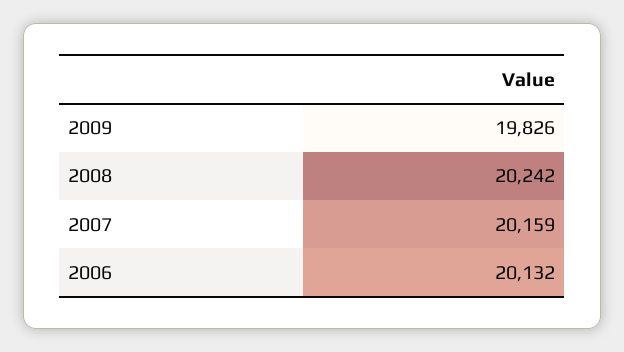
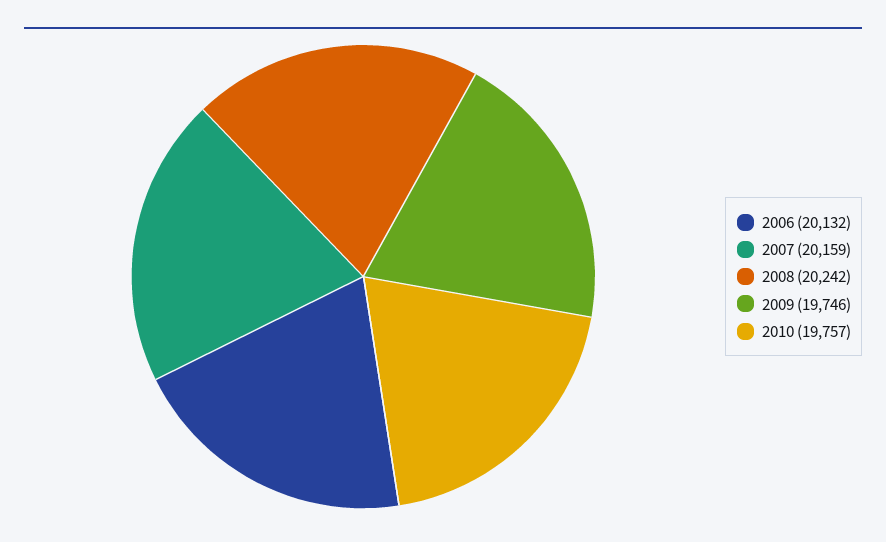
2009: 19826 -> 19746
2010: none -> 19757

